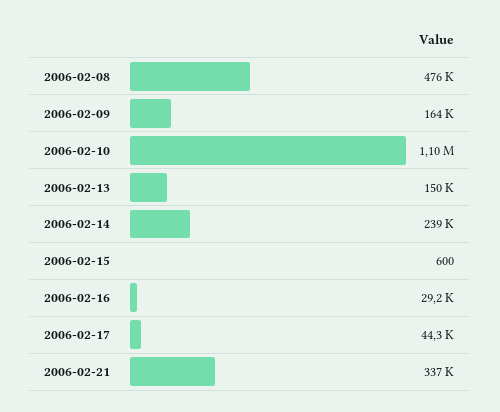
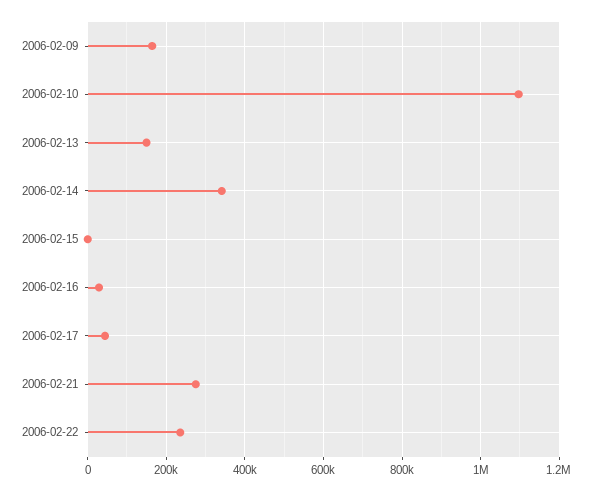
2006-02-08: 476000 -> none
2006-02-14: 239000 -> 340000
2006-02-21: 337000 -> 280000
2006-02-22: none -> 240000

